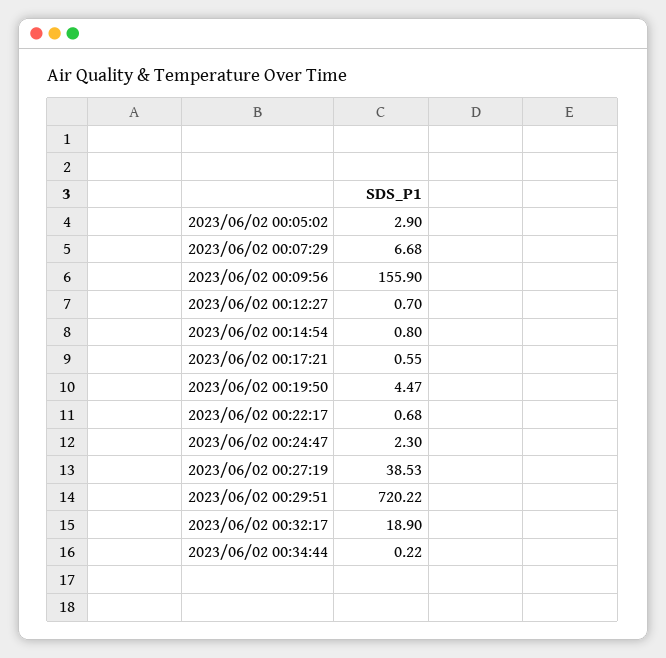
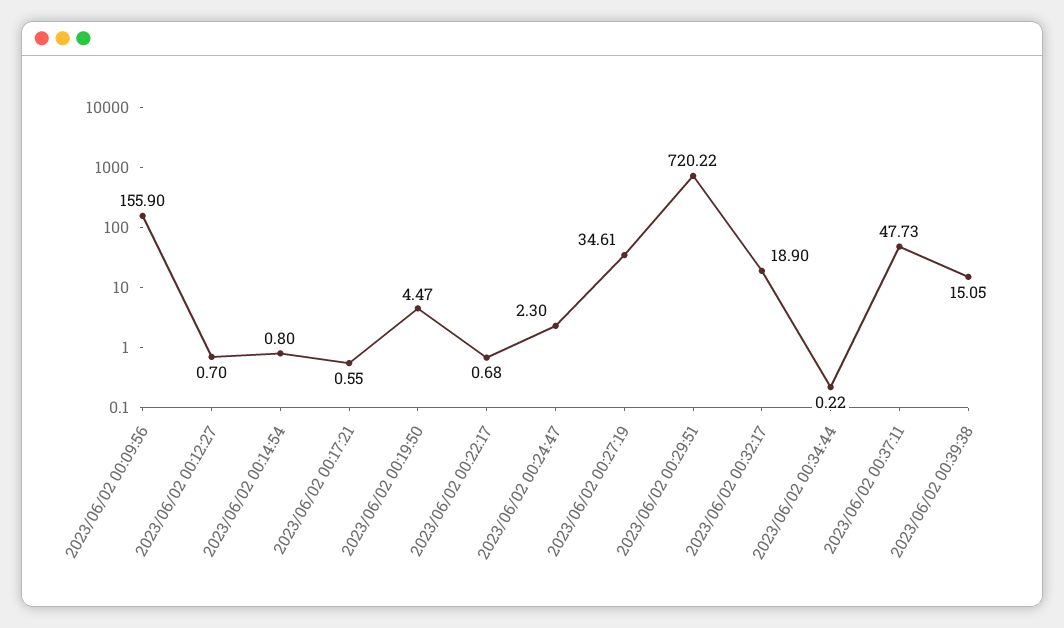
2023/06/02 00:05:02: 2.9 -> none
2023/06/02 00:07:29: 6.68 -> none
2023/06/02 00:27:19: 38.53 -> 34.61
2023/06/02 00:37:11: none -> 47.73
2023/06/02 00:39:38: none -> 15.05

